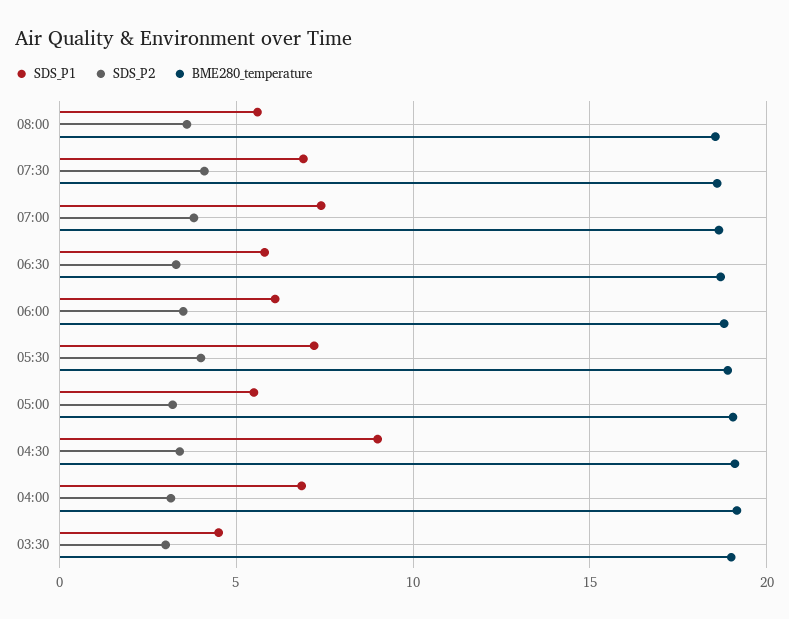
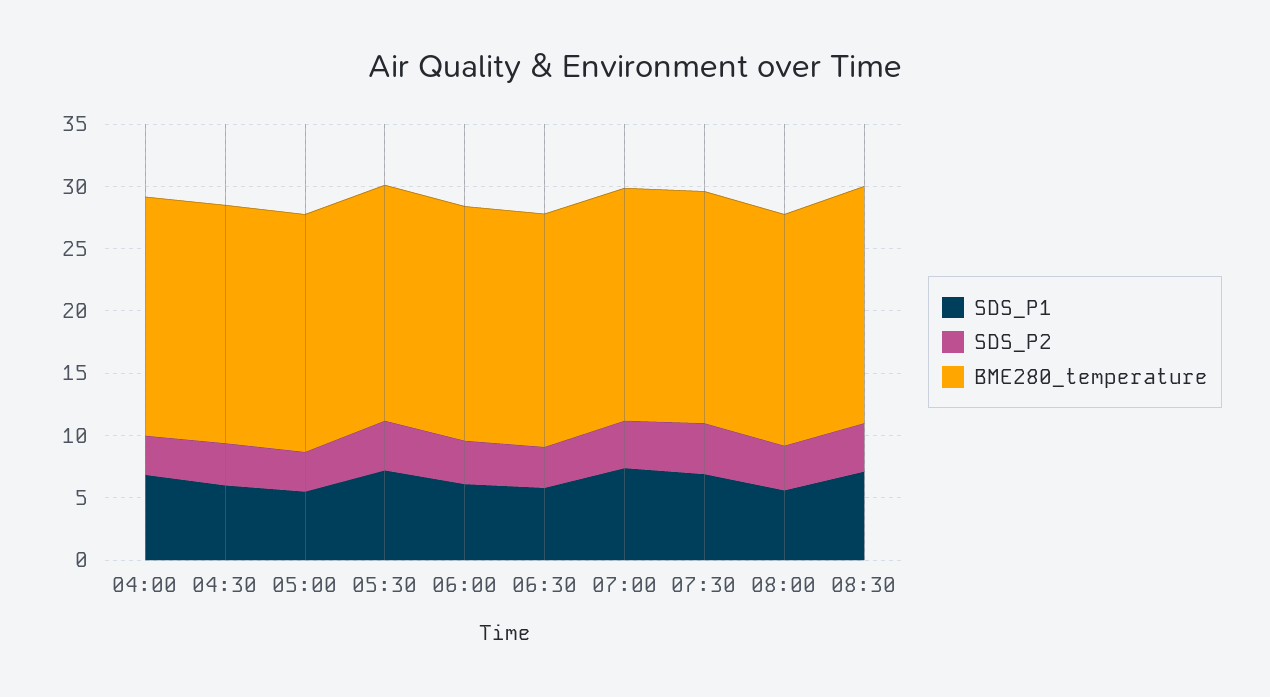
SDS_P1, 04:30: 9 -> 6
SDS_P1, 03:30: 4.5 -> none
SDS_P2, 03:30: 3 -> none
BME280_temperature, 03:30: 19 -> none
SDS_P1, 08:30: none -> 7
SDS_P2, 08:30: none -> 4
BME280_temperature, 08:30: none -> 19

